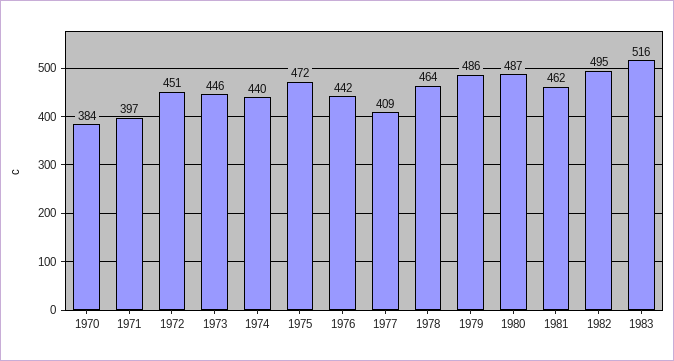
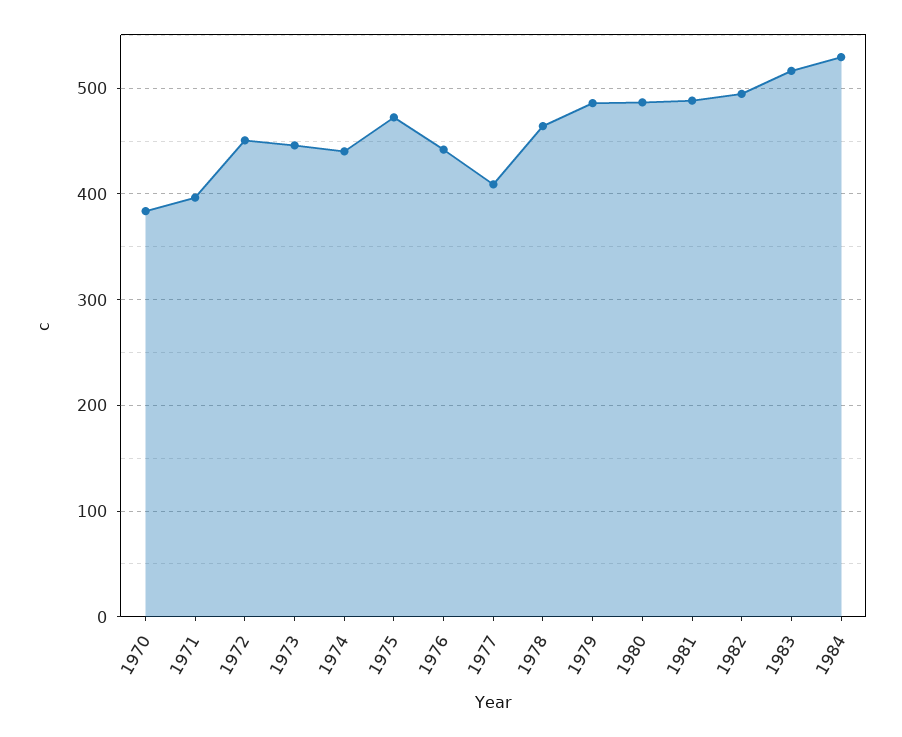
1981: 462 -> 490
1984: none -> 530

